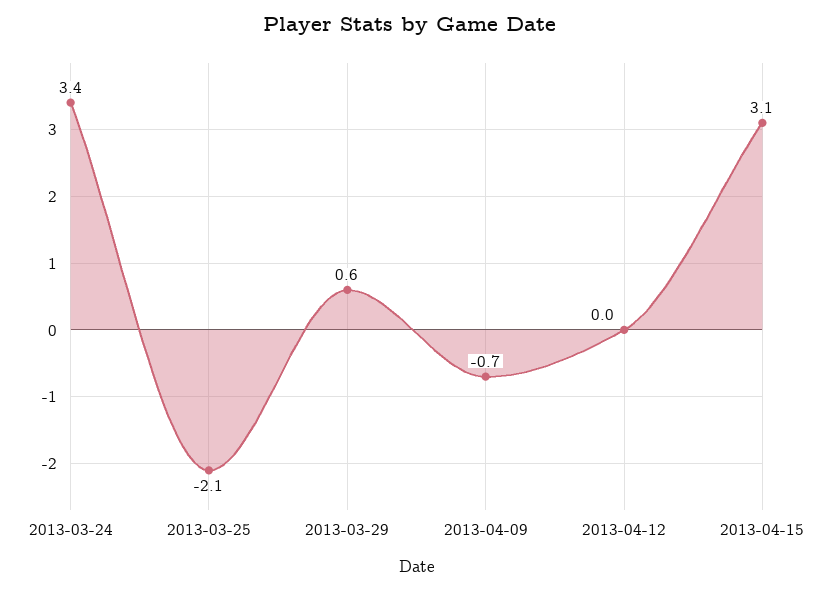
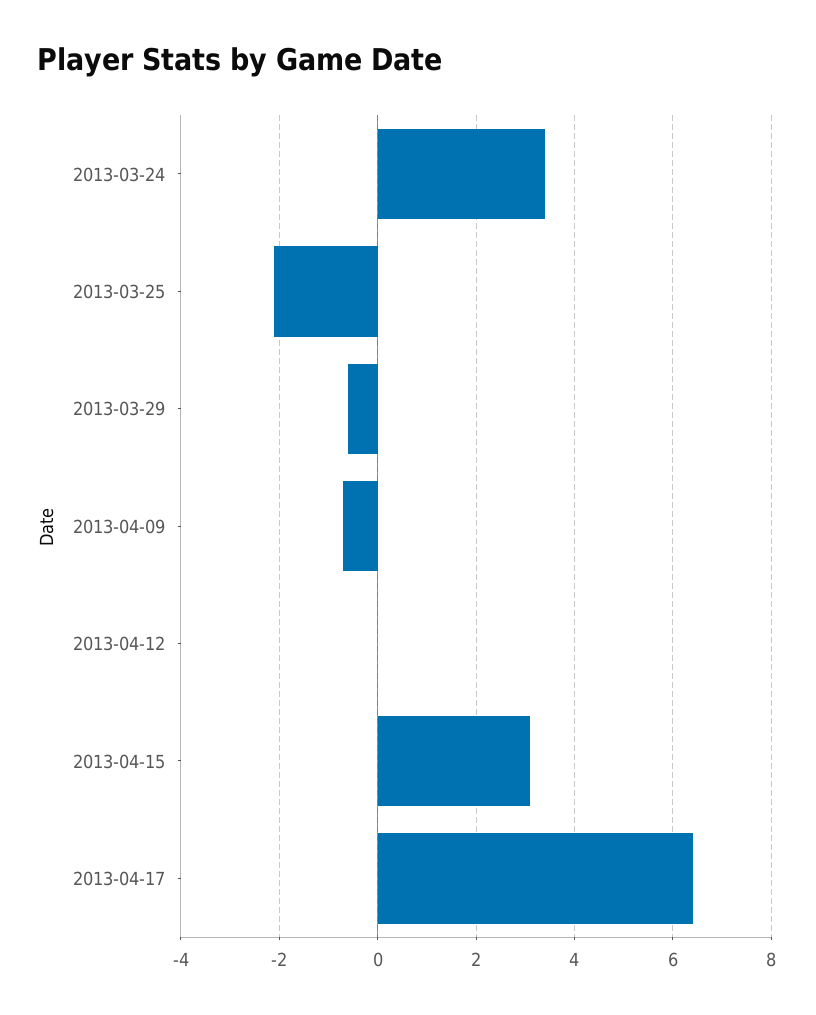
2013-03-29: 0.6 -> -0.5
2013-04-17: none -> 6.5

